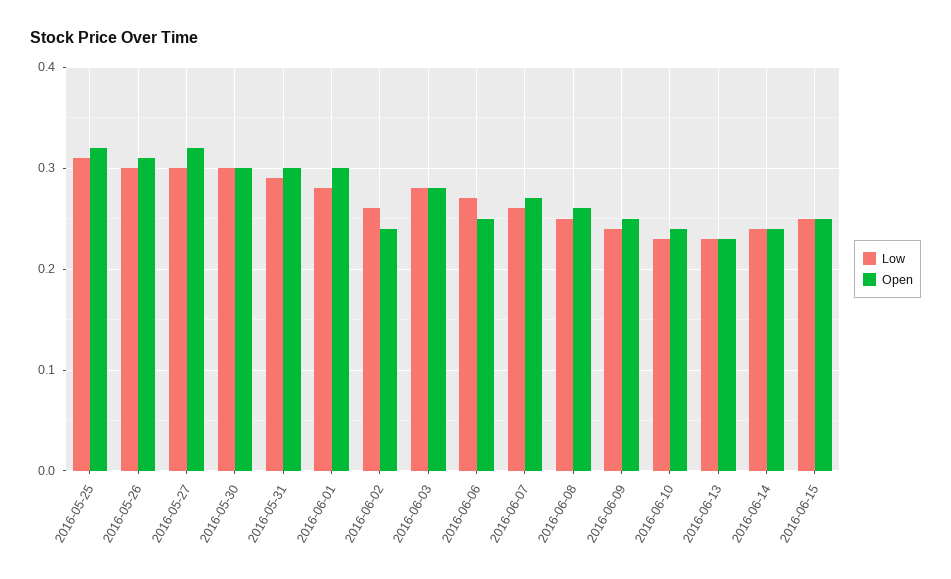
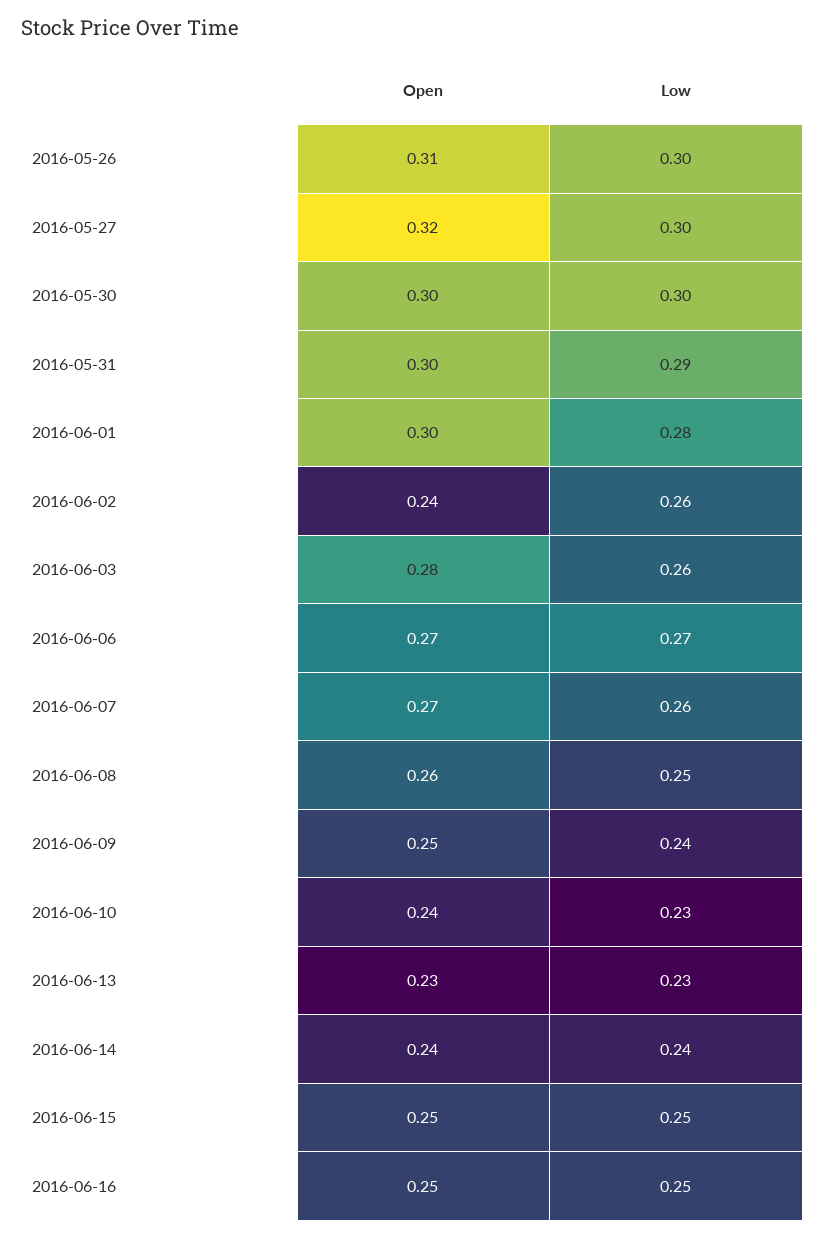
Low, 2016-05-25: 0.31 -> none
Open, 2016-05-25: 0.32 -> none
Low, 2016-06-03: 0.28 -> 0.26
Open, 2016-06-06: 0.25 -> 0.27
Open, 2016-06-16: none -> 0.25
Low, 2016-06-16: none -> 0.25

